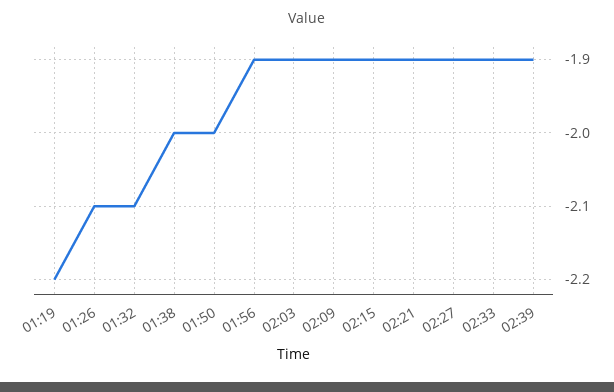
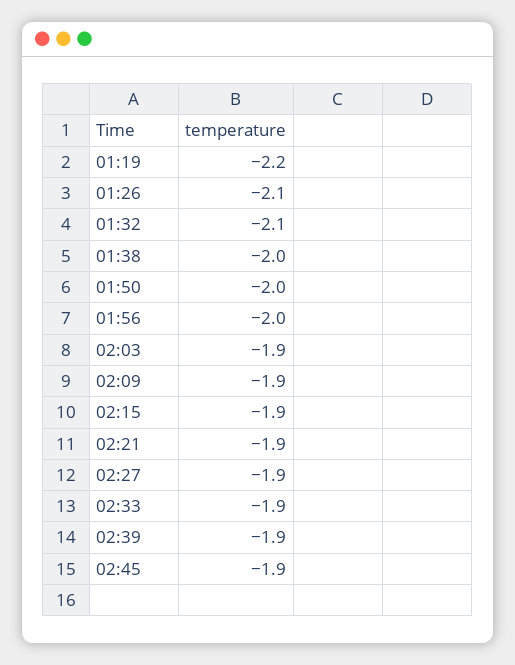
01:56: -1.9 -> -2
02:45: none -> -1.9

